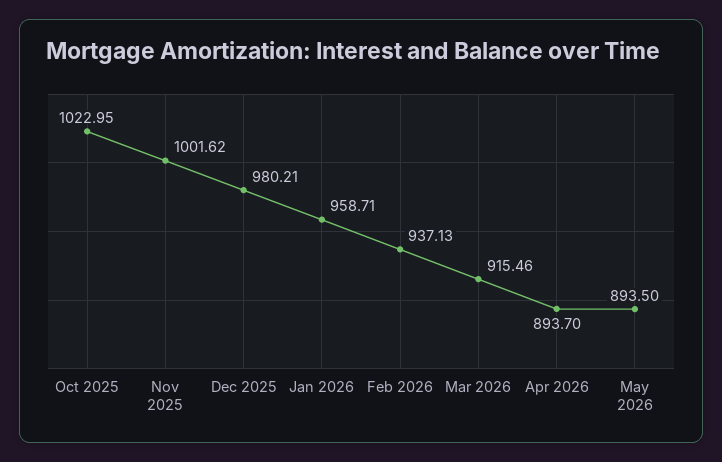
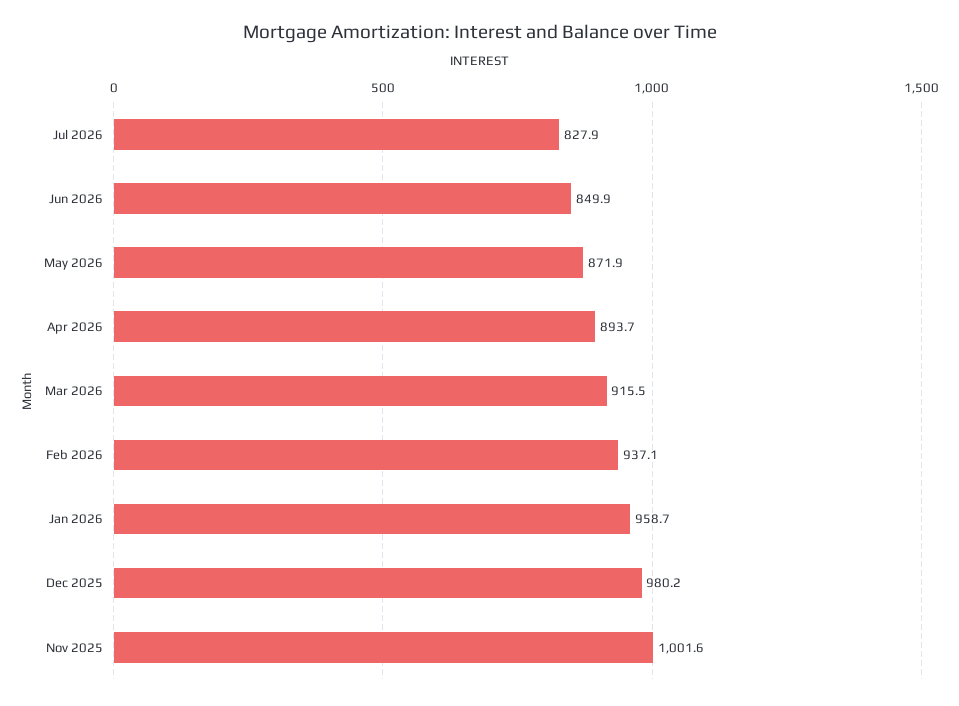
Oct 2025: 1022.95 -> none
May 2026: 893.5 -> 871.9
Jul 2026: none -> 827.9
Jun 2026: none -> 849.9

